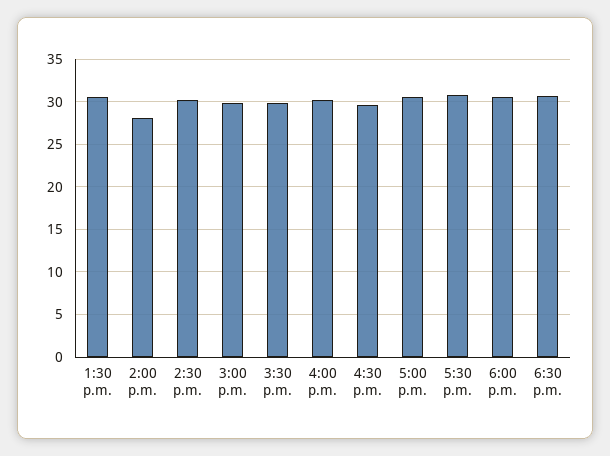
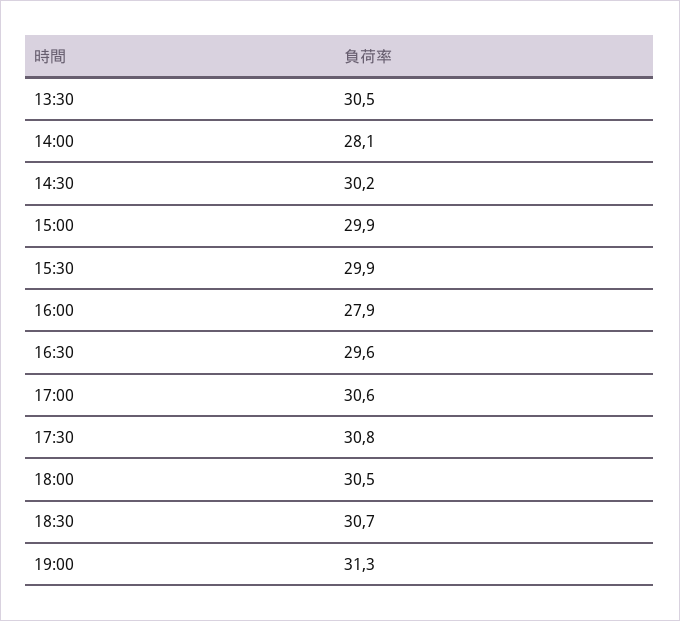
4:00 p.m.: 30 -> 27.9
19:00: none -> 31.3

